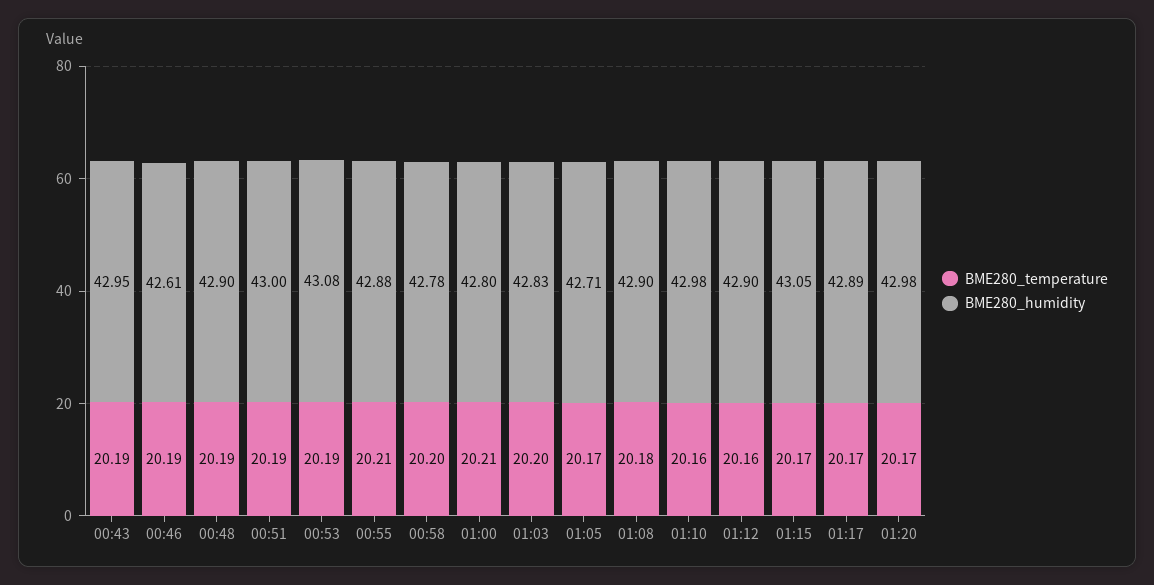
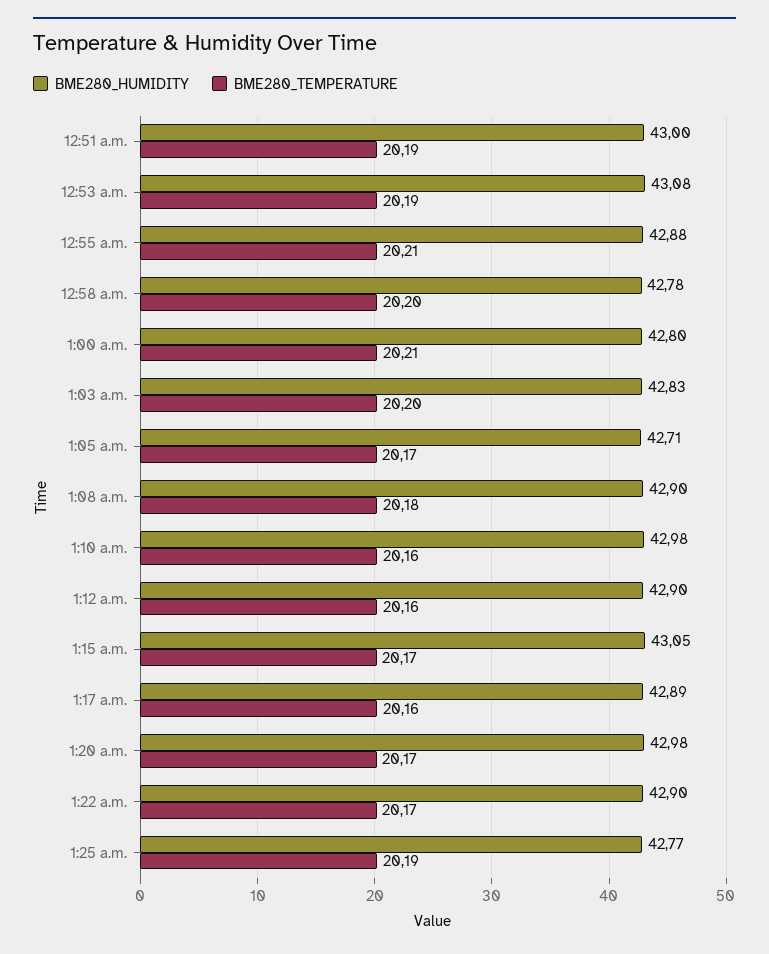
BME280_temperature, 00:43: 20.19 -> none
BME280_humidity, 00:43: 42.95 -> none
BME280_temperature, 00:46: 20.19 -> none
BME280_humidity, 00:46: 42.61 -> none
BME280_temperature, 00:48: 20.19 -> none
BME280_humidity, 00:48: 42.9 -> none
BME280_temperature, 01:17: 20.17 -> 20.16
BME280_humidity, 1:22 a.m.: none -> 42.9
BME280_temperature, 1:22 a.m.: none -> 20.17
BME280_humidity, 1:25 a.m.: none -> 42.77
BME280_temperature, 1:25 a.m.: none -> 20.19

